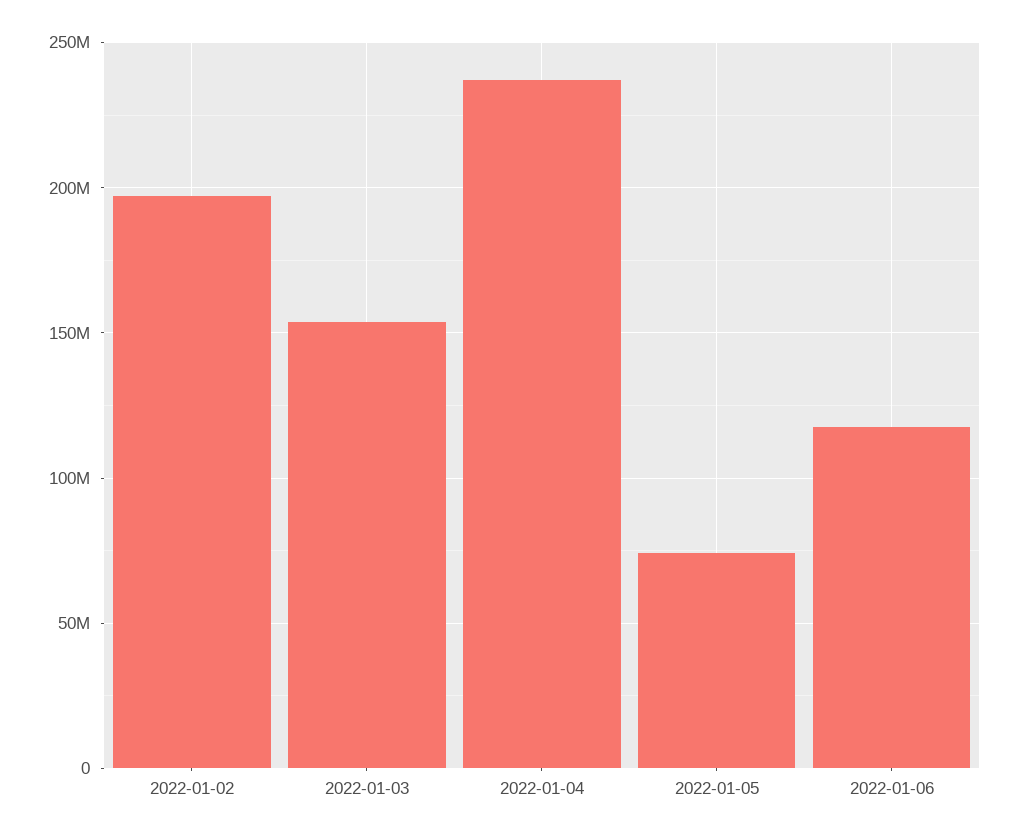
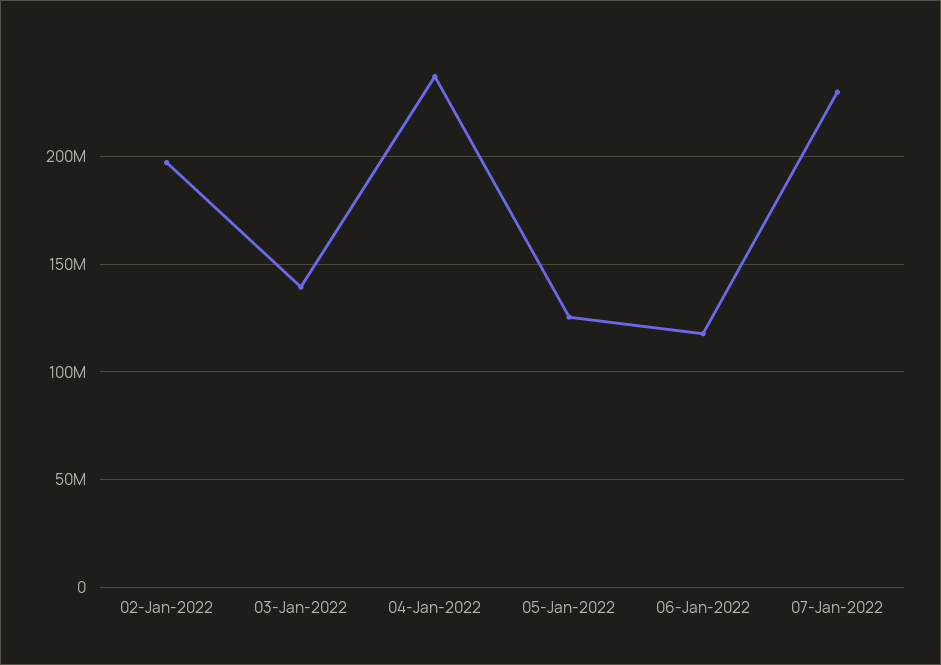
2022-01-03: 155000000 -> 140000000
2022-01-05: 75000000 -> 125000000
07-Jan-2022: none -> 230000000

